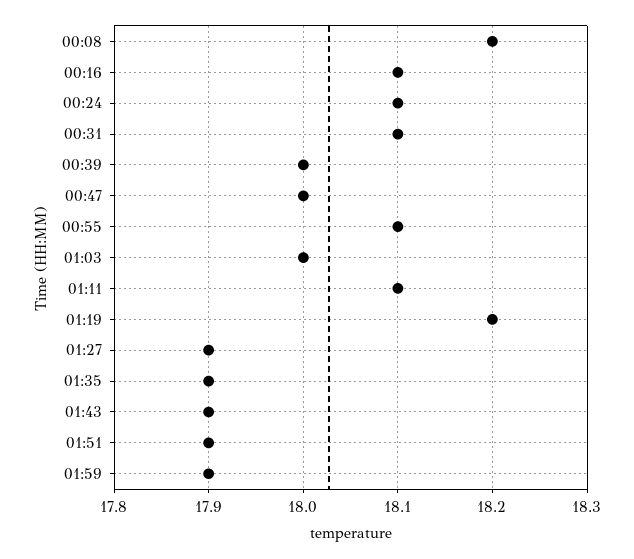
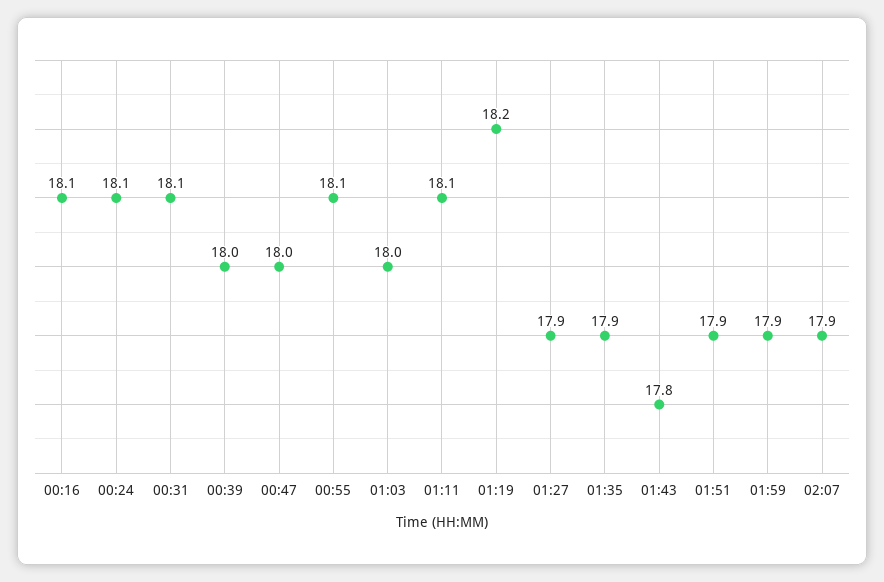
00:08: 18.2 -> none
01:43: 17.9 -> 17.8
02:07: none -> 17.9

